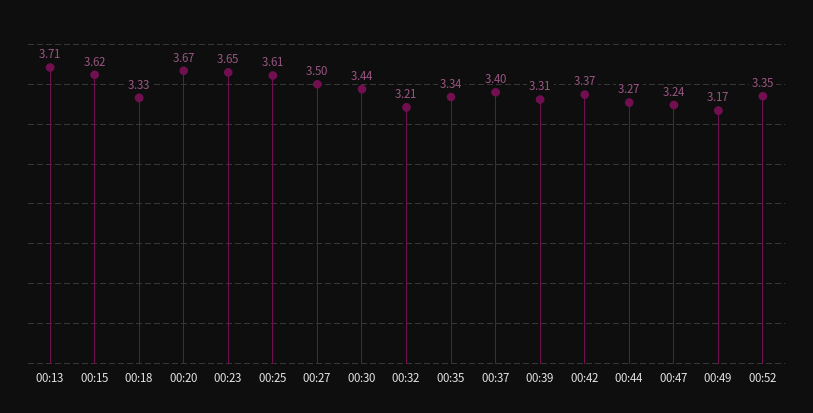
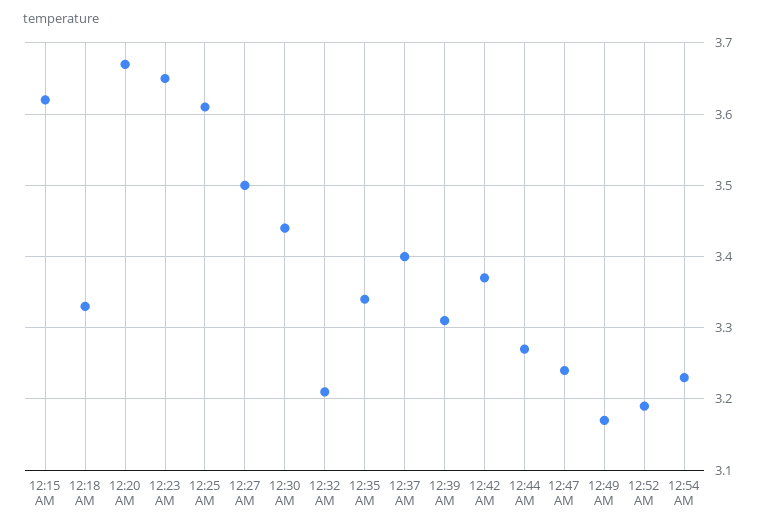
00:13: 3.71 -> none
00:52: 3.35 -> 3.19
12:54 AM: none -> 3.23

